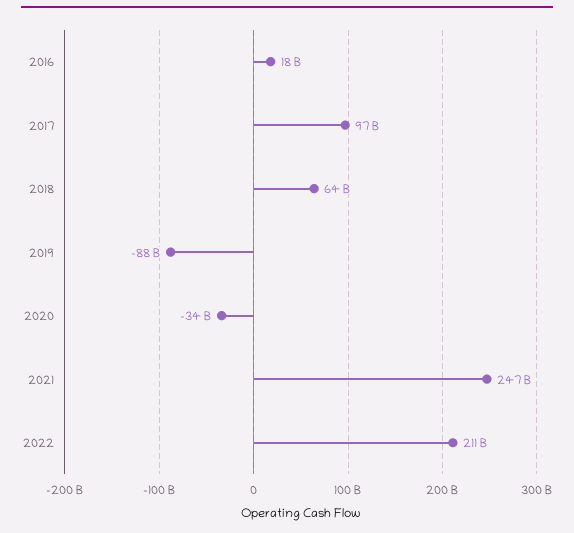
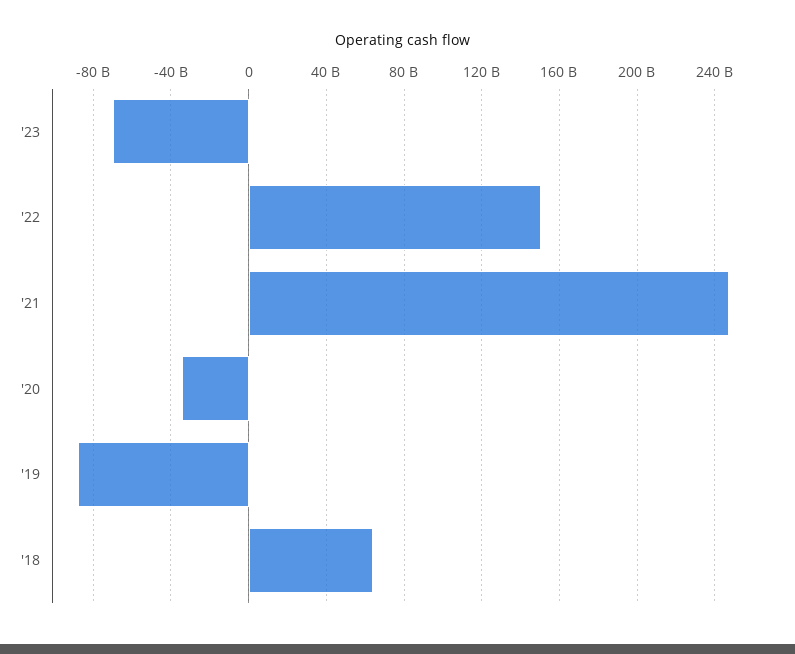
2016: 18000000000 -> none
2017: 97000000000 -> none
2022: 211000000000 -> 150000000000
'23: none -> -70000000000

